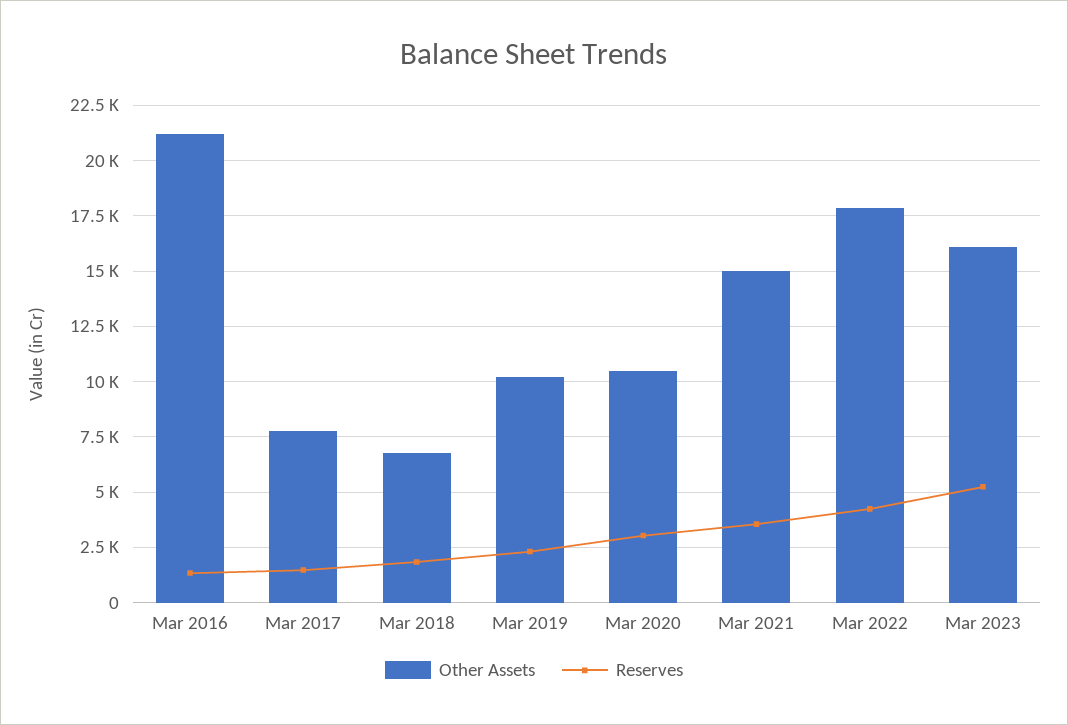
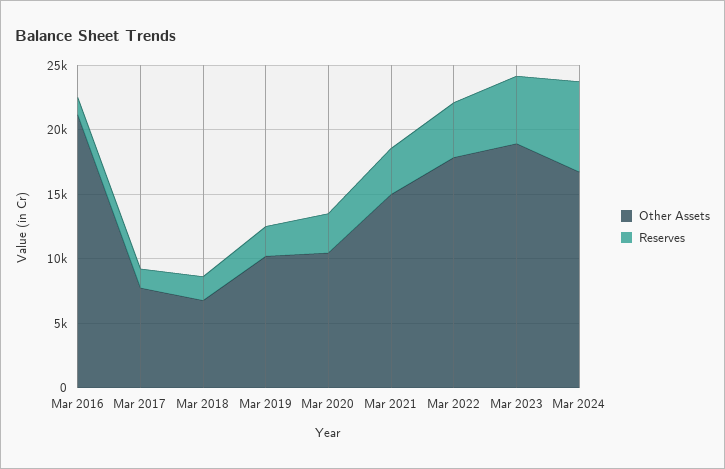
Other Assets, Mar 2023: 16000 -> 19000
Other Assets, Mar 2024: none -> 17000
Reserves, Mar 2024: none -> 7000

